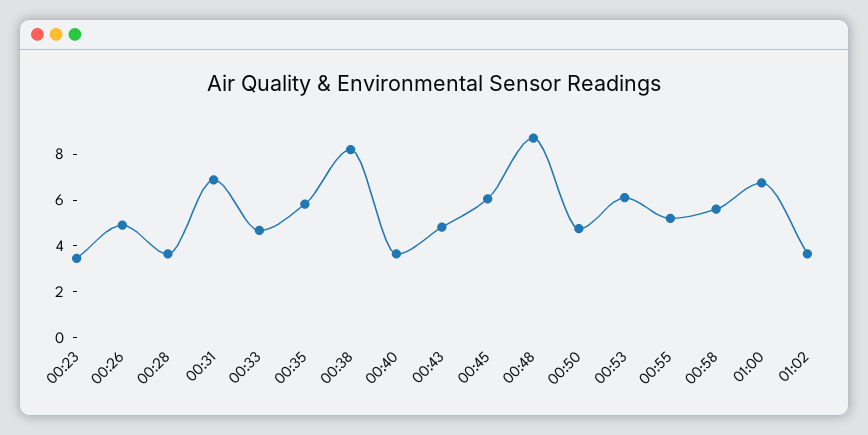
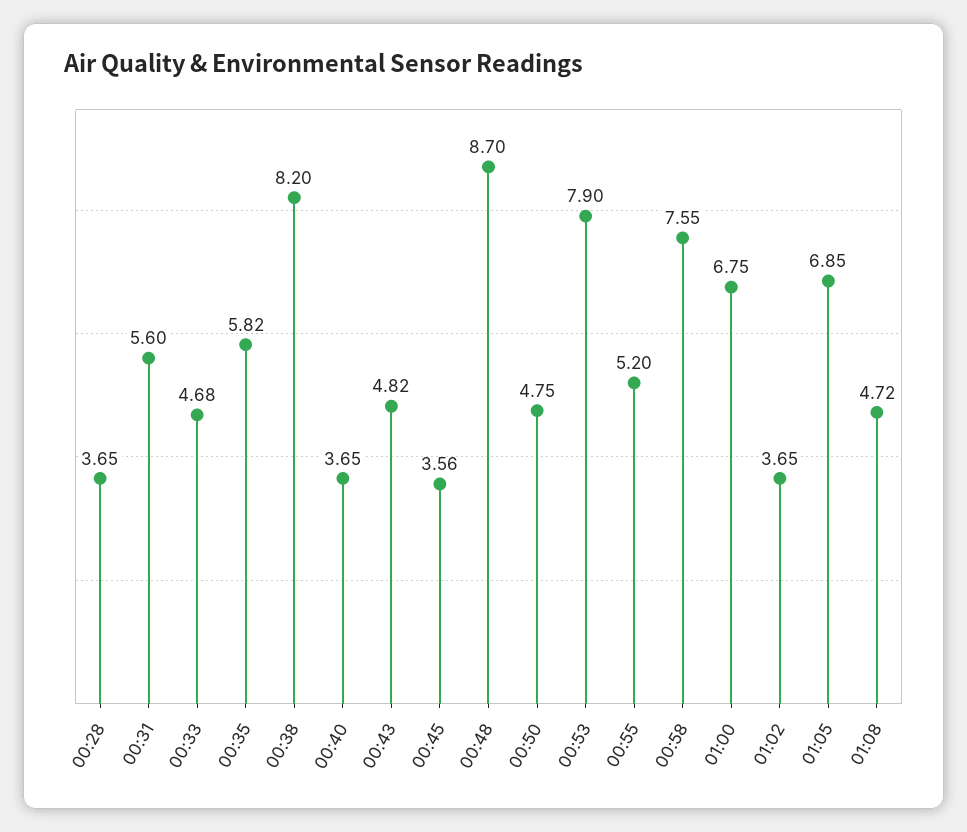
00:23: 3.5 -> none
00:26: 5 -> none
00:31: 7 -> 5.6
00:45: 6 -> 3.56
00:53: 6 -> 7.9
00:58: 5.5 -> 7.55
01:05: none -> 6.85
01:08: none -> 4.72

